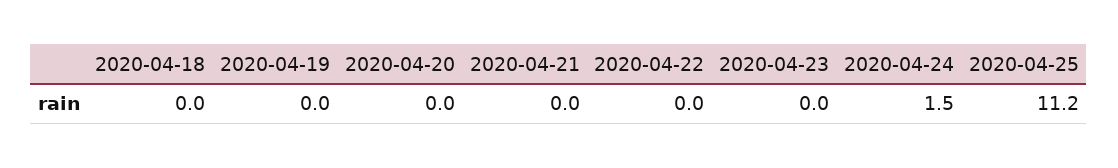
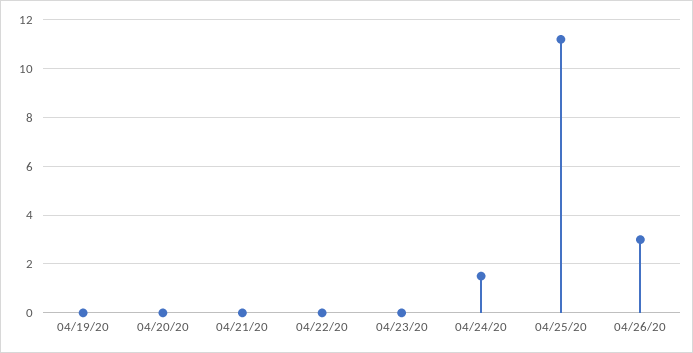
2020-04-18: 0 -> none
04/26/20: none -> 3

